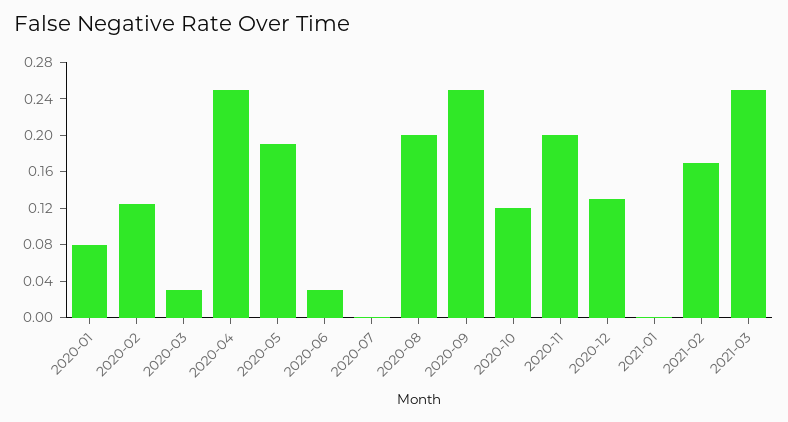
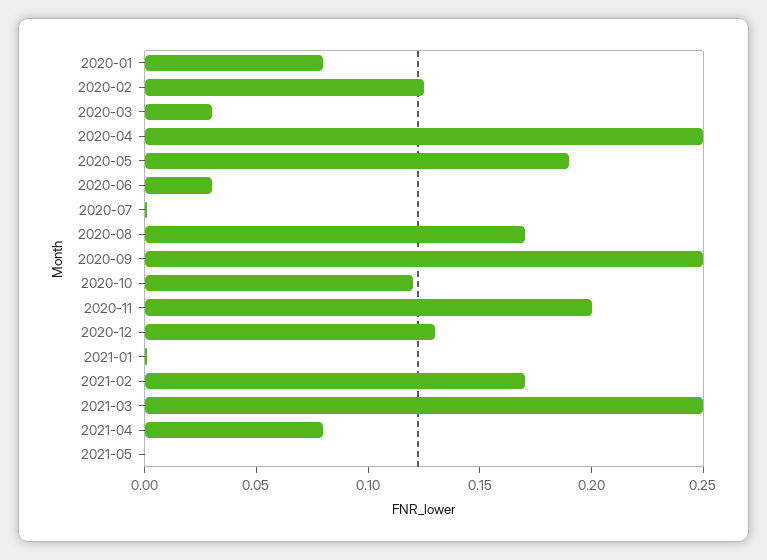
2020-08: 0.2 -> 0.17
2021-04: none -> 0.08
2021-05: none -> 0

